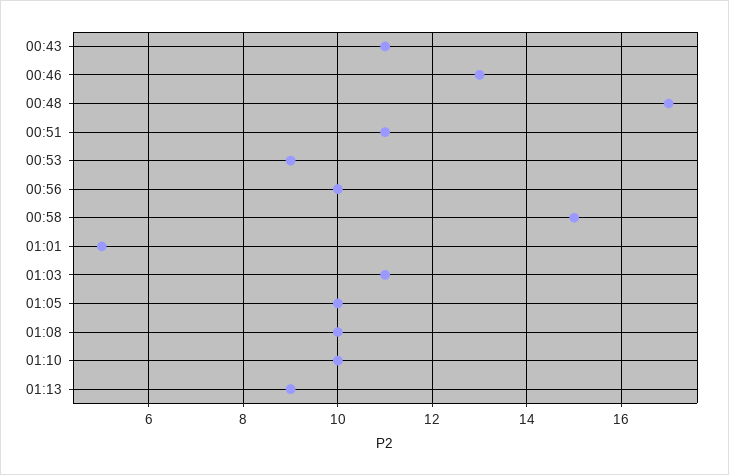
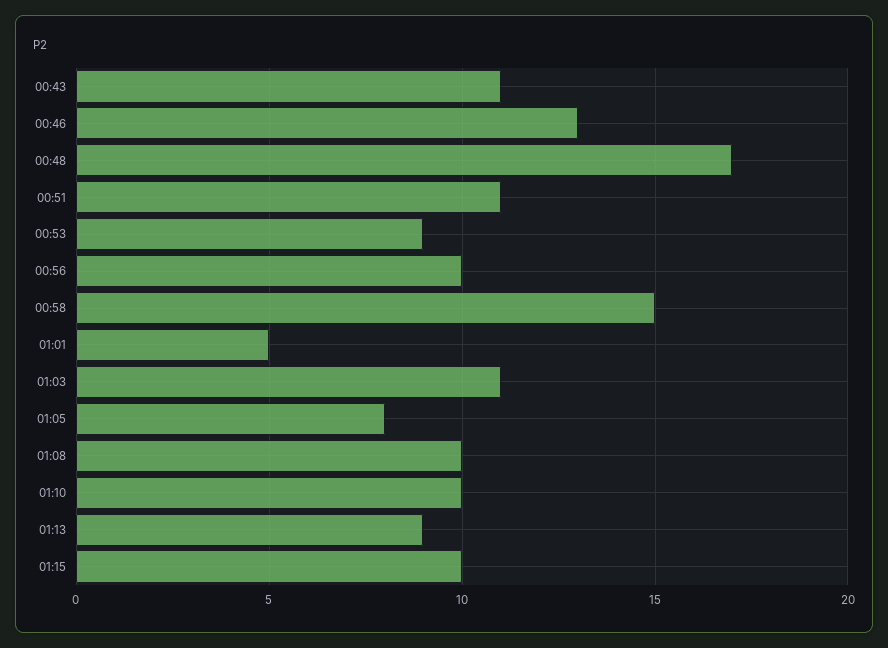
01:05: 10 -> 8
01:15: none -> 10

